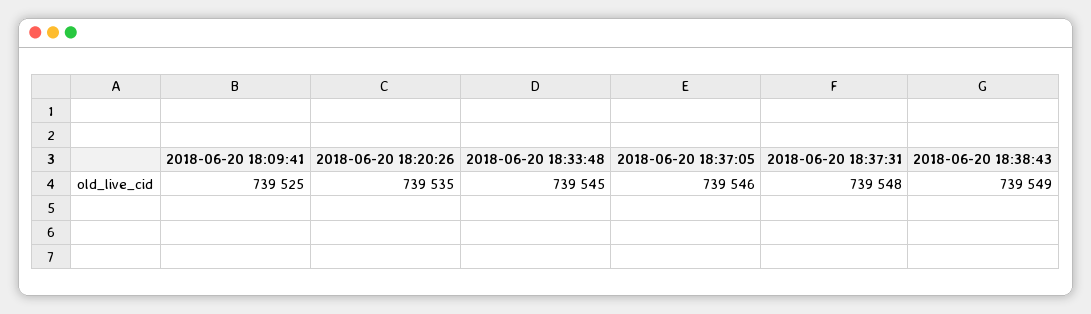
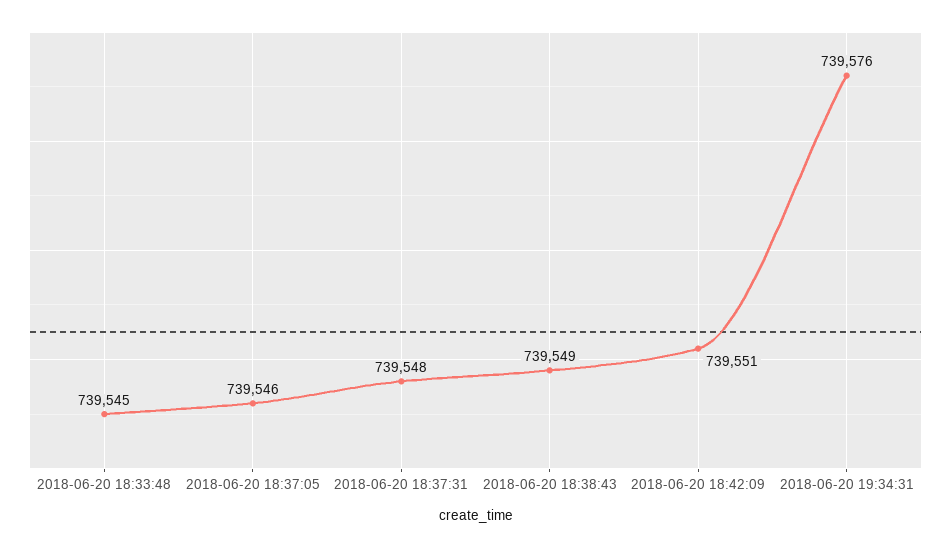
2018-06-20 18:09:41: 739525 -> none
2018-06-20 18:20:26: 739535 -> none
2018-06-20 18:42:09: none -> 739551
2018-06-20 19:34:31: none -> 739576

